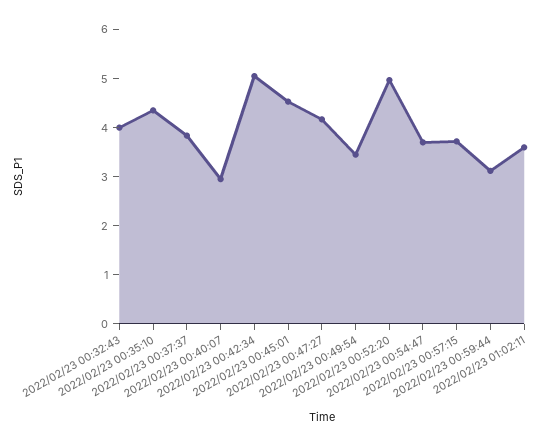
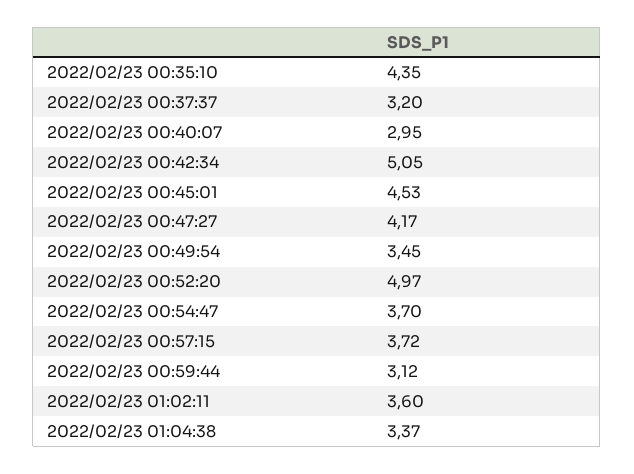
2022/02/23 00:32:43: 4 -> none
2022/02/23 00:37:37: 3.8 -> 3.2
2022/02/23 01:04:38: none -> 3.37

